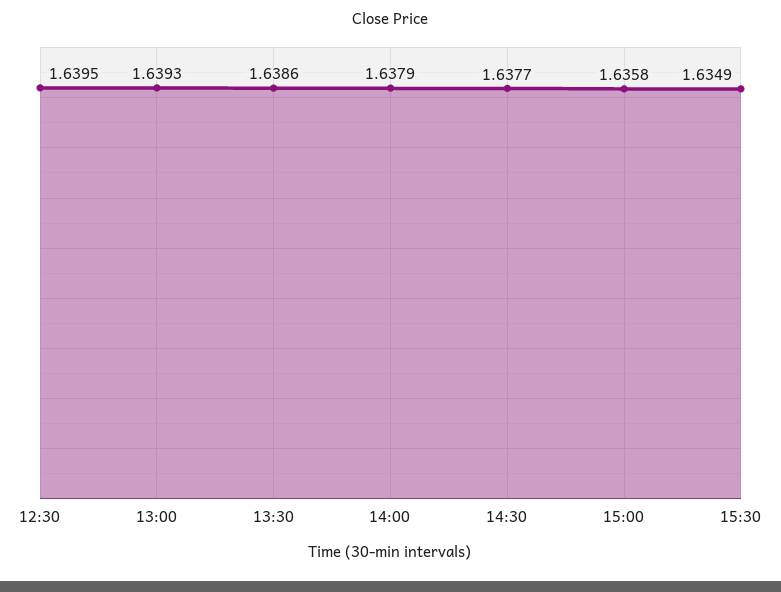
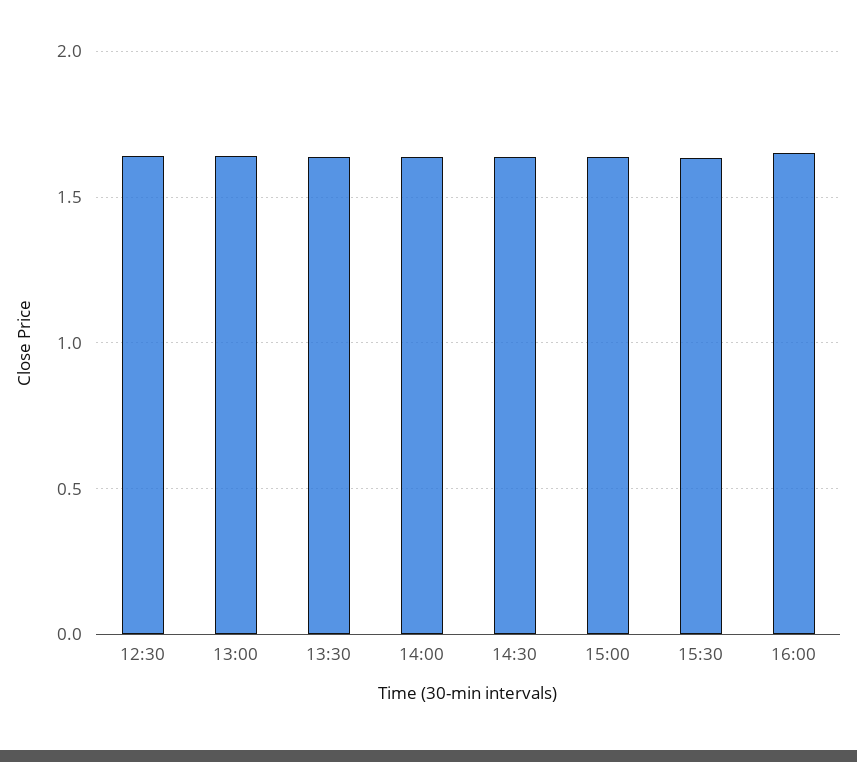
16:00: none -> 1.65

